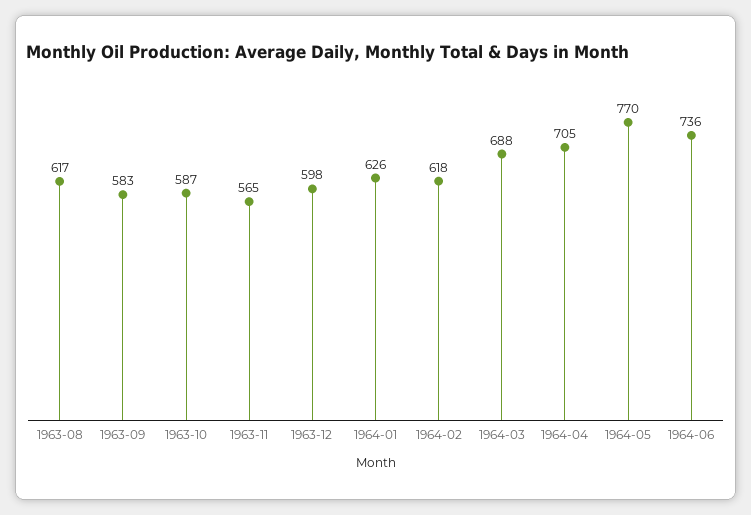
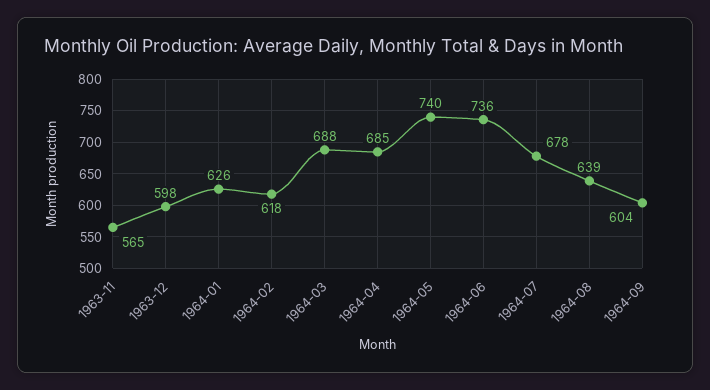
1963-08: 617 -> none
1963-09: 583 -> none
1963-10: 587 -> none
1964-04: 705 -> 685
1964-05: 770 -> 740
1964-07: none -> 678
1964-08: none -> 639
1964-09: none -> 604

